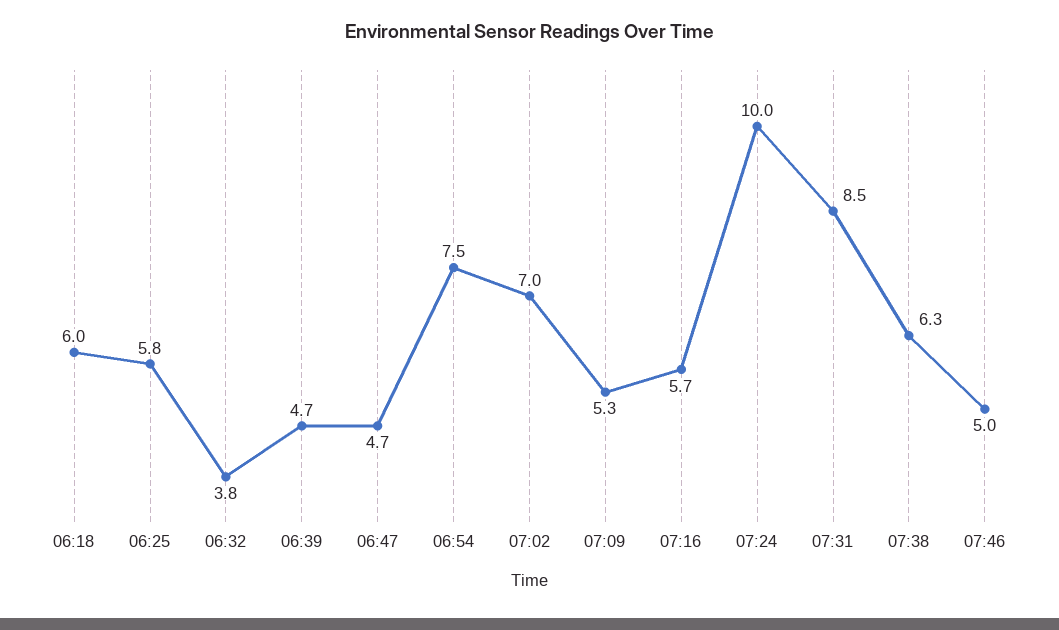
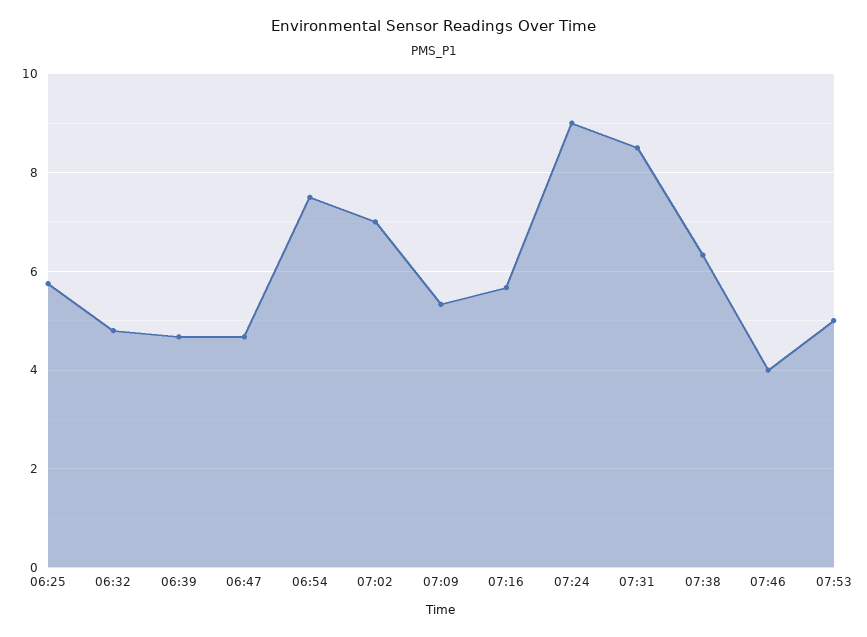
06:18: 6 -> none
06:32: 3.8 -> 4.8
07:24: 10 -> 9
07:46: 5 -> 4
07:53: none -> 5

